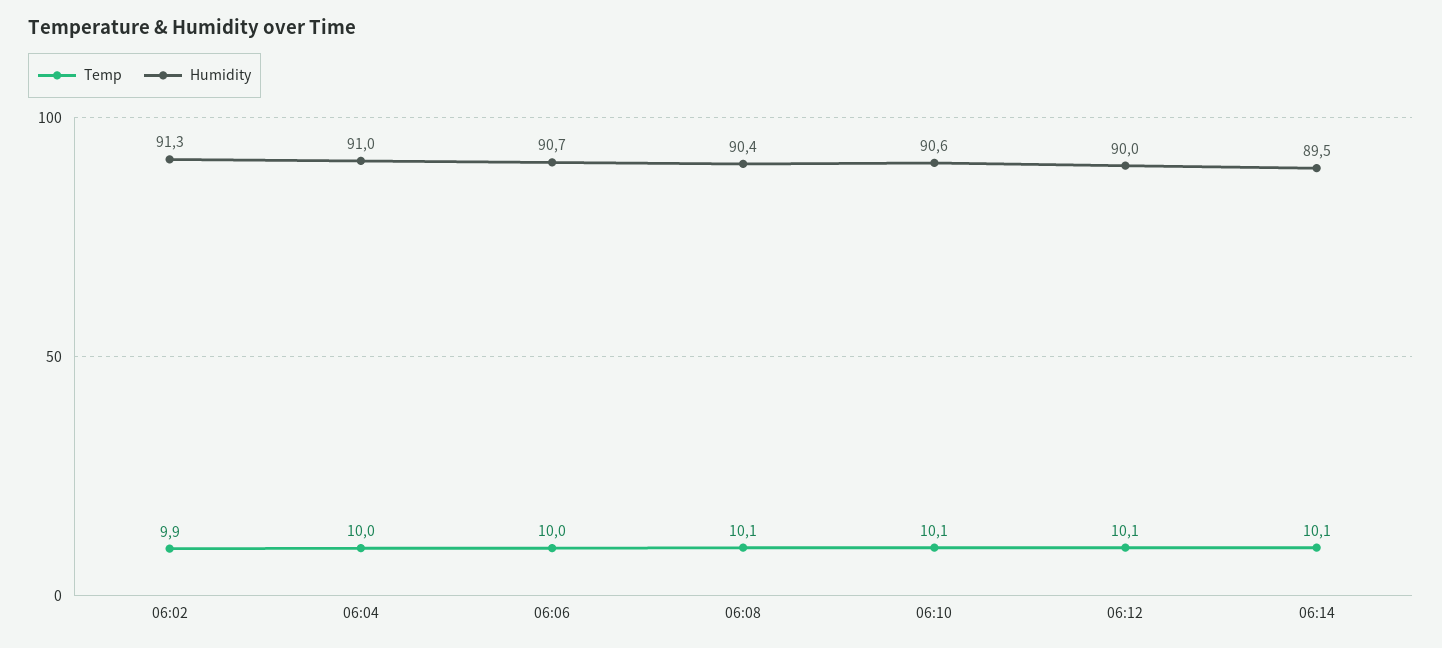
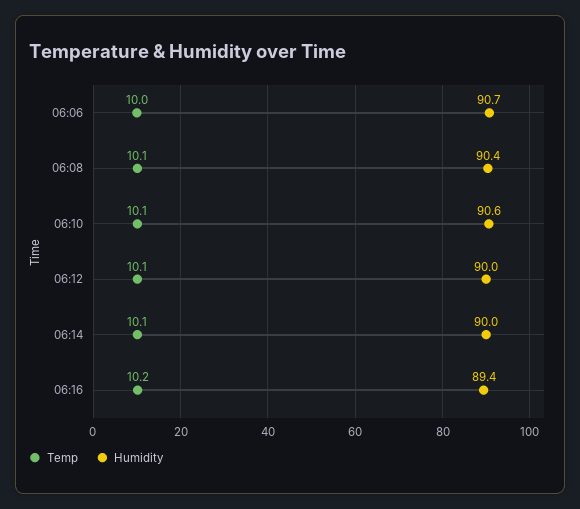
Temp, 06:02: 9.9 -> none
Humidity, 06:02: 91.3 -> none
Temp, 06:04: 10 -> none
Humidity, 06:04: 91 -> none
Humidity, 06:14: 89.5 -> 90
Temp, 06:16: none -> 10.2
Humidity, 06:16: none -> 89.4

